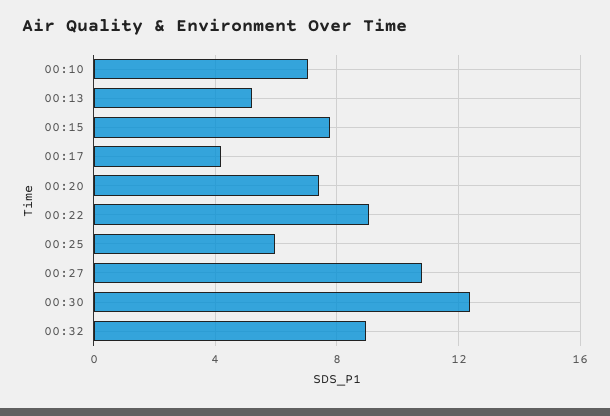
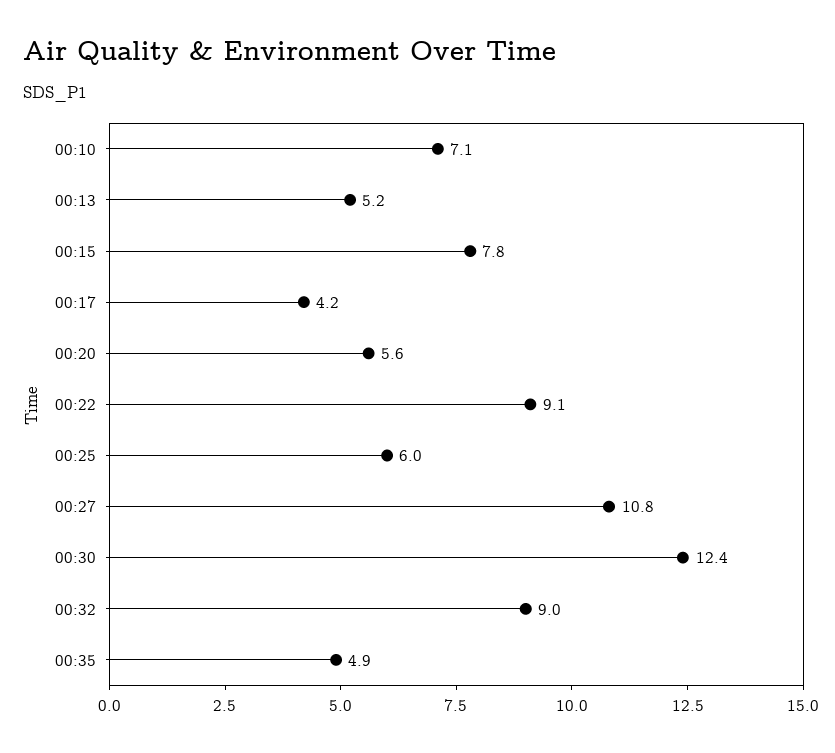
00:20: 7.5 -> 5.6
00:35: none -> 4.9

